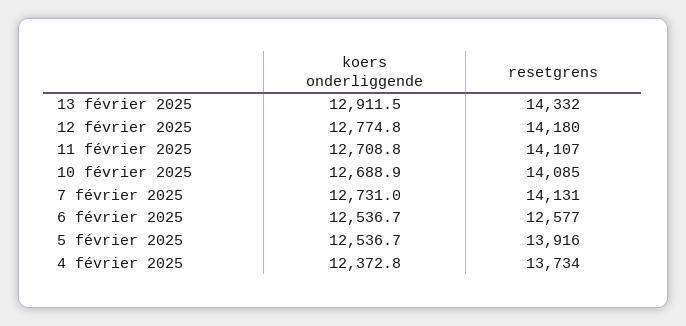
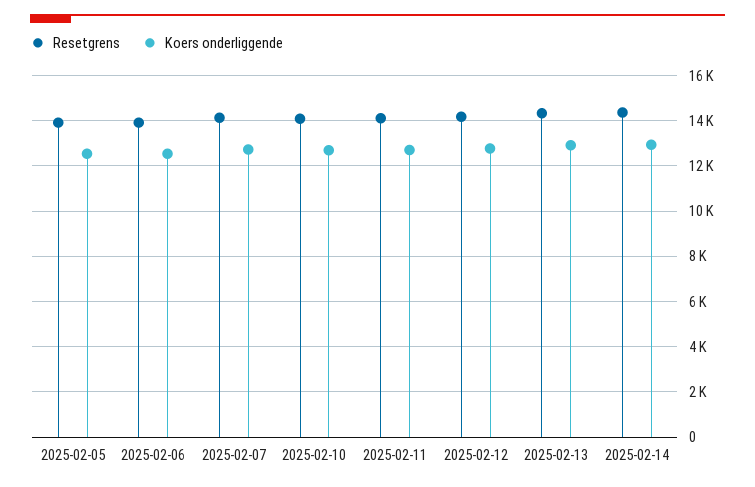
resetgrens, 6 février 2025: 12577 -> 14000
koers onderliggende, 4 février 2025: 12372.8 -> none
resetgrens, 4 février 2025: 13734 -> none
resetgrens, 2025-02-14: none -> 14500
koers onderliggende, 2025-02-14: none -> 13000

